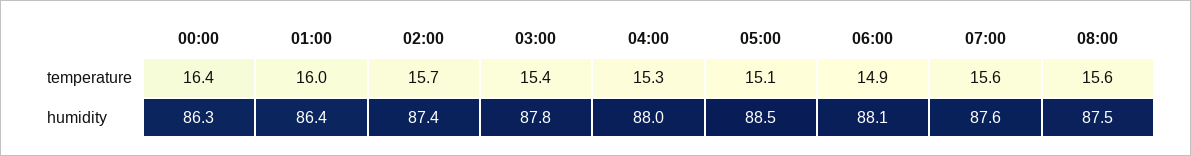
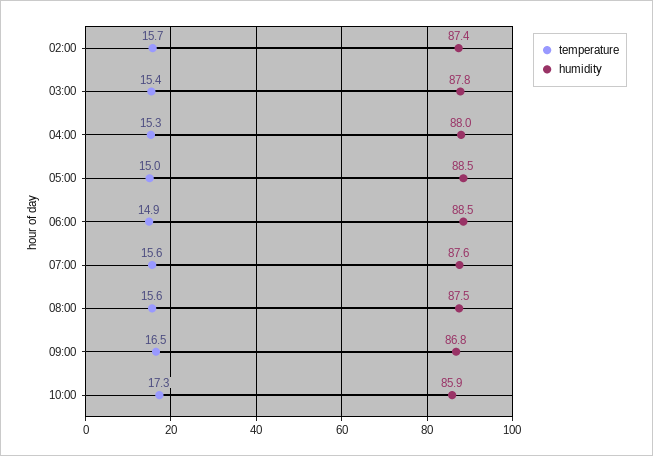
temperature, 00:00: 16.4 -> none
temperature, 01:00: 16 -> none
temperature, 05:00: 15.1 -> 15
humidity, 00:00: 86.3 -> none
humidity, 01:00: 86.4 -> none
humidity, 06:00: 88.1 -> 88.5
temperature, 09:00: none -> 16.5
humidity, 09:00: none -> 86.8
temperature, 10:00: none -> 17.3
humidity, 10:00: none -> 85.9

